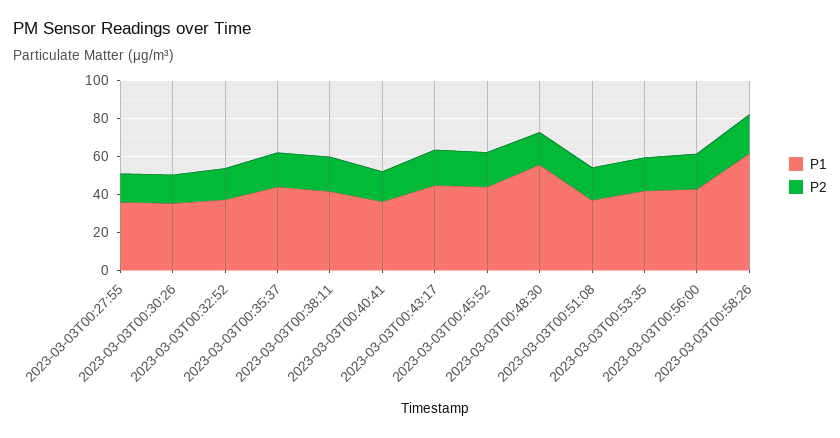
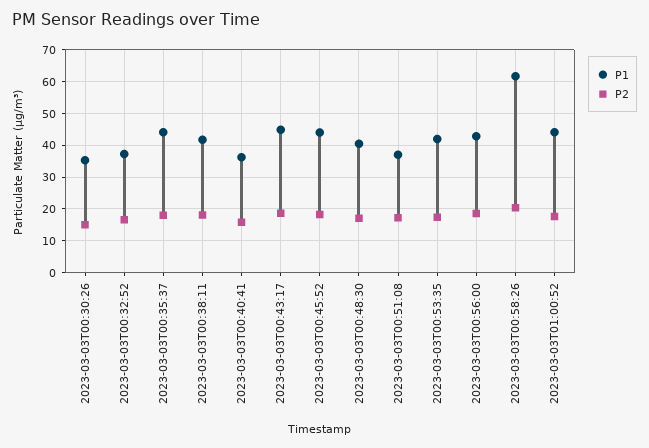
P1, 2023-03-03T00:27:55: 35 -> none
P2, 2023-03-03T00:27:55: 15 -> none
P1, 2023-03-03T00:48:30: 55 -> 40
P1, 2023-03-03T01:00:52: none -> 44
P2, 2023-03-03T01:00:52: none -> 18

